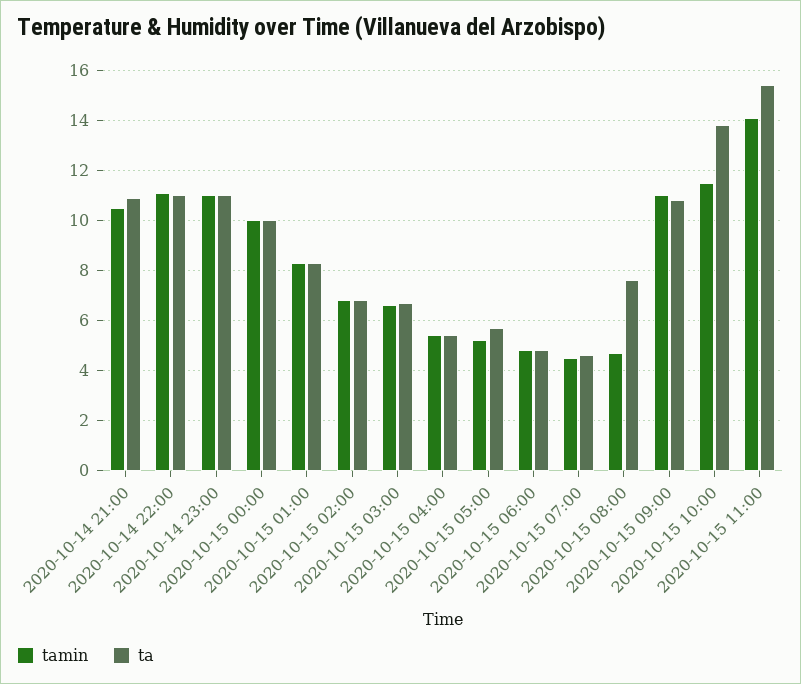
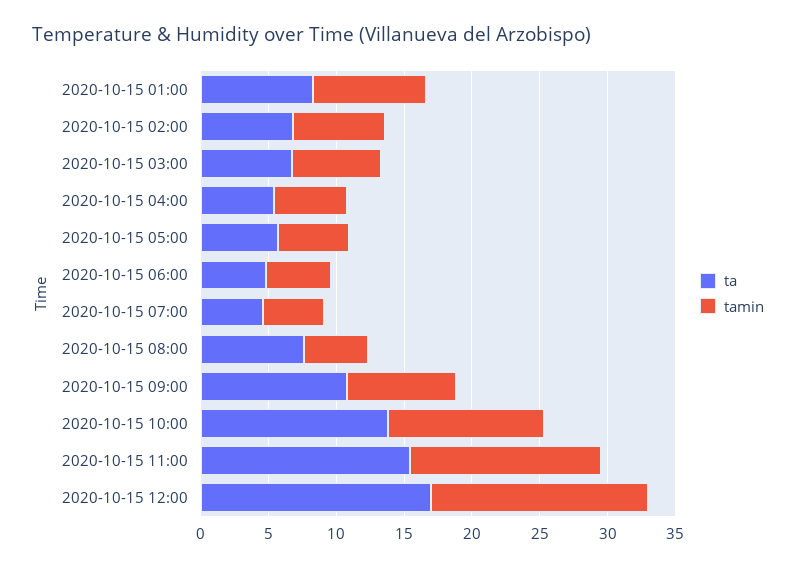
tamin, 2020-10-14 21:00: 10.5 -> none
ta, 2020-10-14 21:00: 11 -> none
tamin, 2020-10-14 22:00: 11 -> none
ta, 2020-10-14 22:00: 11 -> none
tamin, 2020-10-14 23:00: 11 -> none
ta, 2020-10-14 23:00: 11 -> none
tamin, 2020-10-15 00:00: 10 -> none
ta, 2020-10-15 00:00: 10 -> none
tamin, 2020-10-15 09:00: 11 -> 8
ta, 2020-10-15 12:00: none -> 17
tamin, 2020-10-15 12:00: none -> 16

